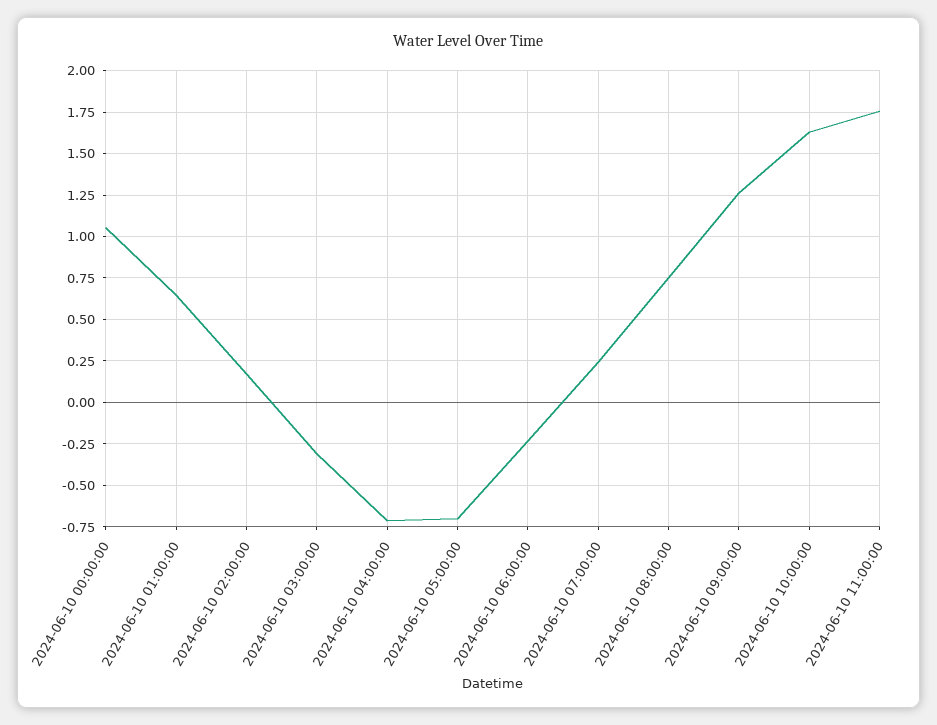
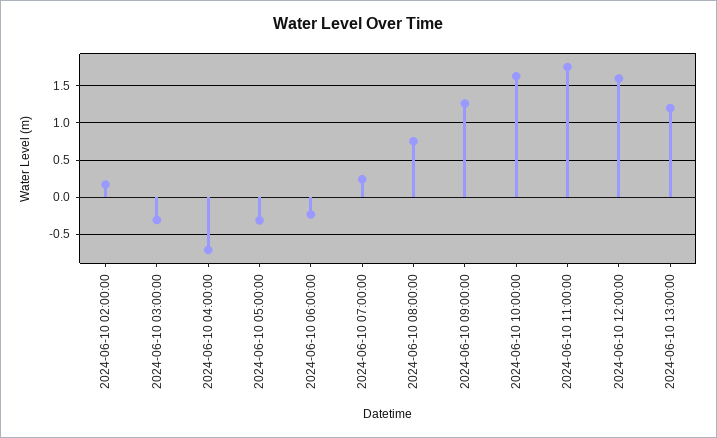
2024-06-10 00:00:00: 1.05 -> none
2024-06-10 01:00:00: 0.65 -> none
2024-06-10 05:00:00: -0.7 -> -0.3
2024-06-10 12:00:00: none -> 1.6
2024-06-10 13:00:00: none -> 1.2

